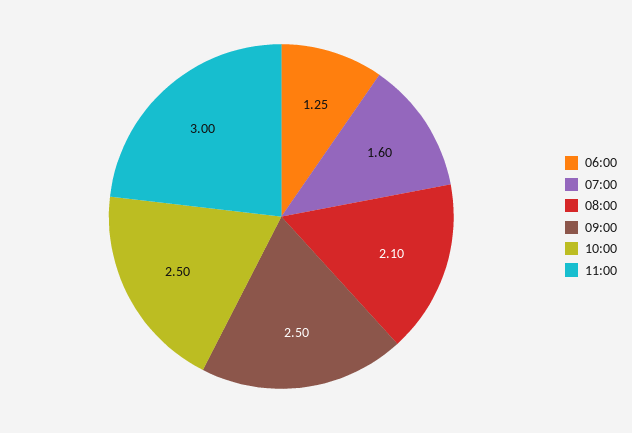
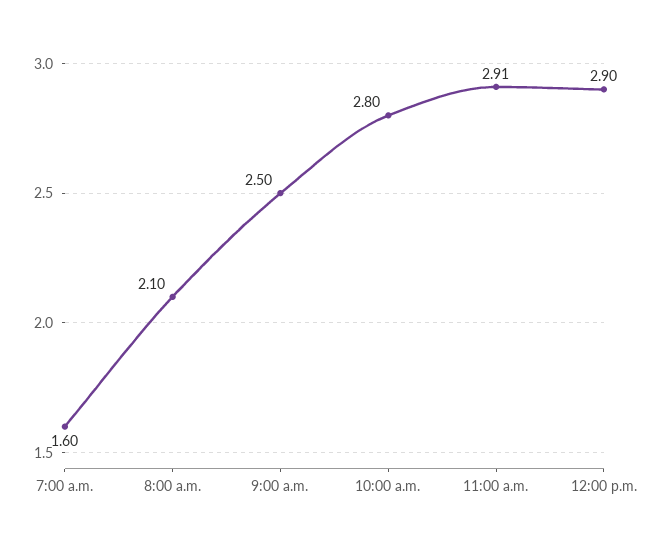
06:00: 1.25 -> none
10:00: 2.5 -> 2.8
11:00: 3 -> 2.91
12:00 p.m.: none -> 2.9

